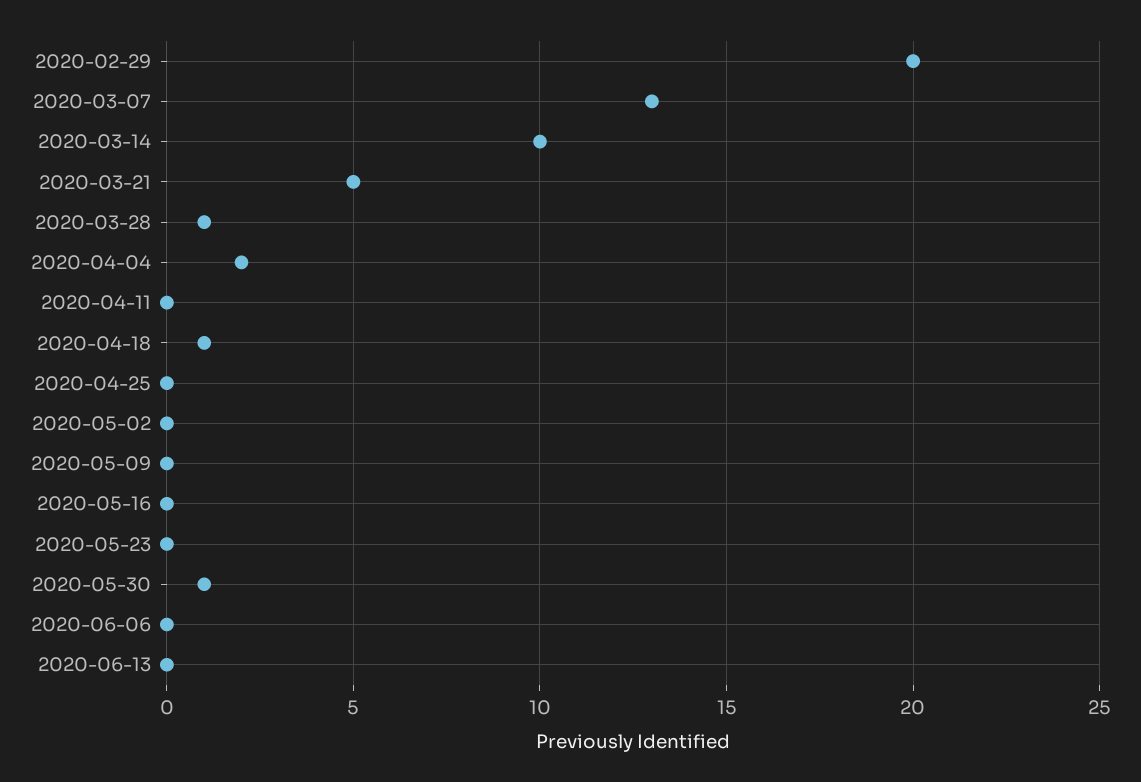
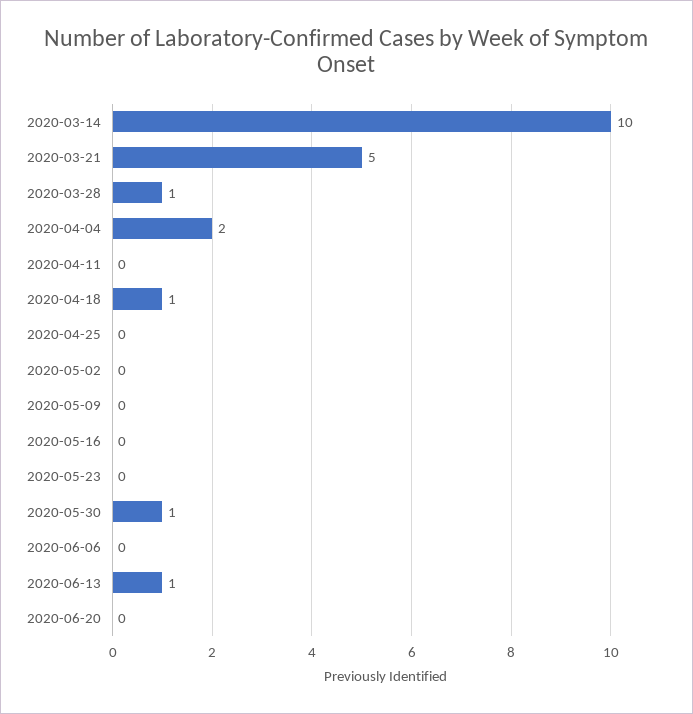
2020-02-29: 20 -> none
2020-03-07: 13 -> none
2020-06-13: 0 -> 1
2020-06-20: none -> 0

